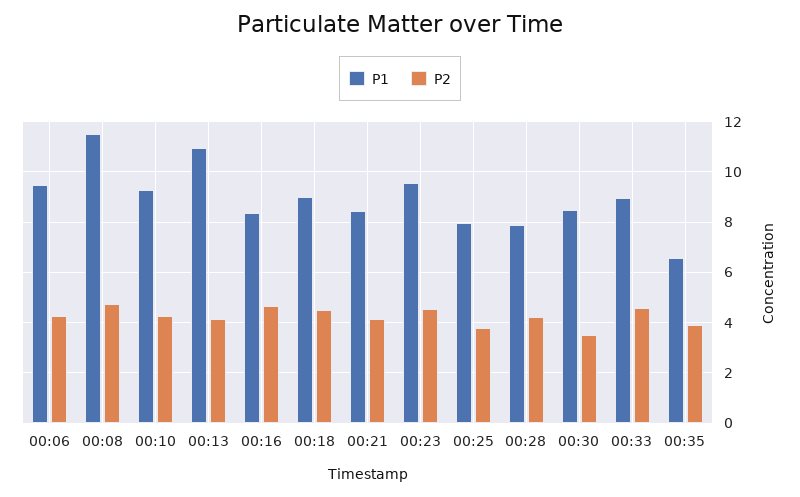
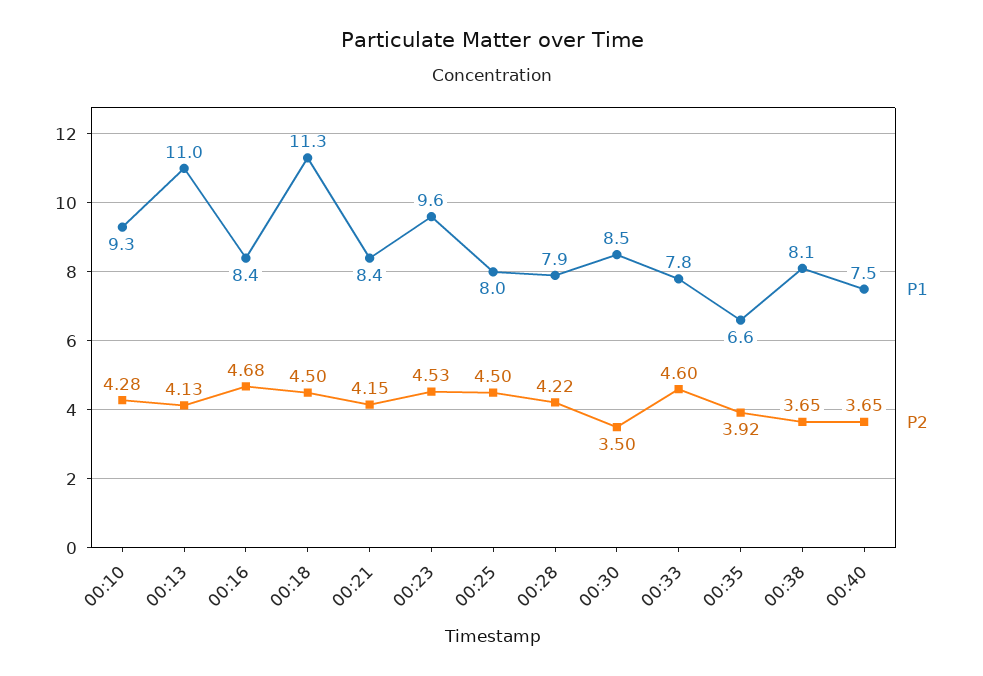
P1, 00:06: 9.5 -> none
P2, 00:06: 4.25 -> none
P1, 00:08: 11.5 -> none
P2, 00:08: 4.75 -> none
P1, 00:18: 9 -> 11.3
P2, 00:25: 3.75 -> 4.5
P1, 00:33: 9 -> 7.8
P1, 00:38: none -> 8.1
P2, 00:38: none -> 3.65
P1, 00:40: none -> 7.5
P2, 00:40: none -> 3.65

